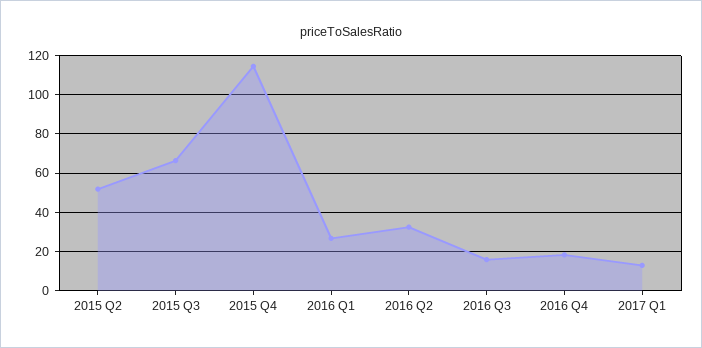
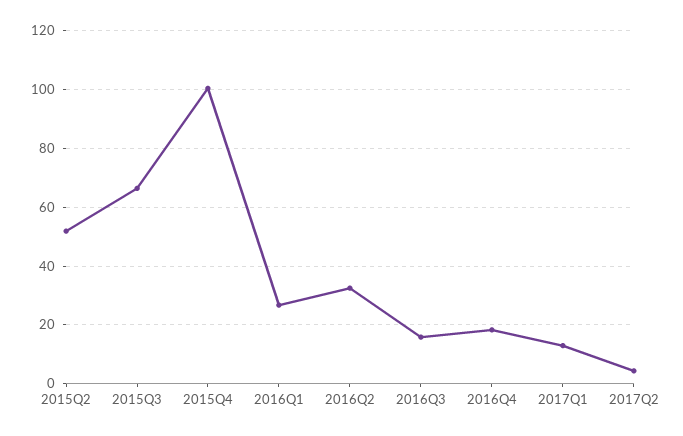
2015 Q4: 115 -> 100
2017Q2: none -> 5

